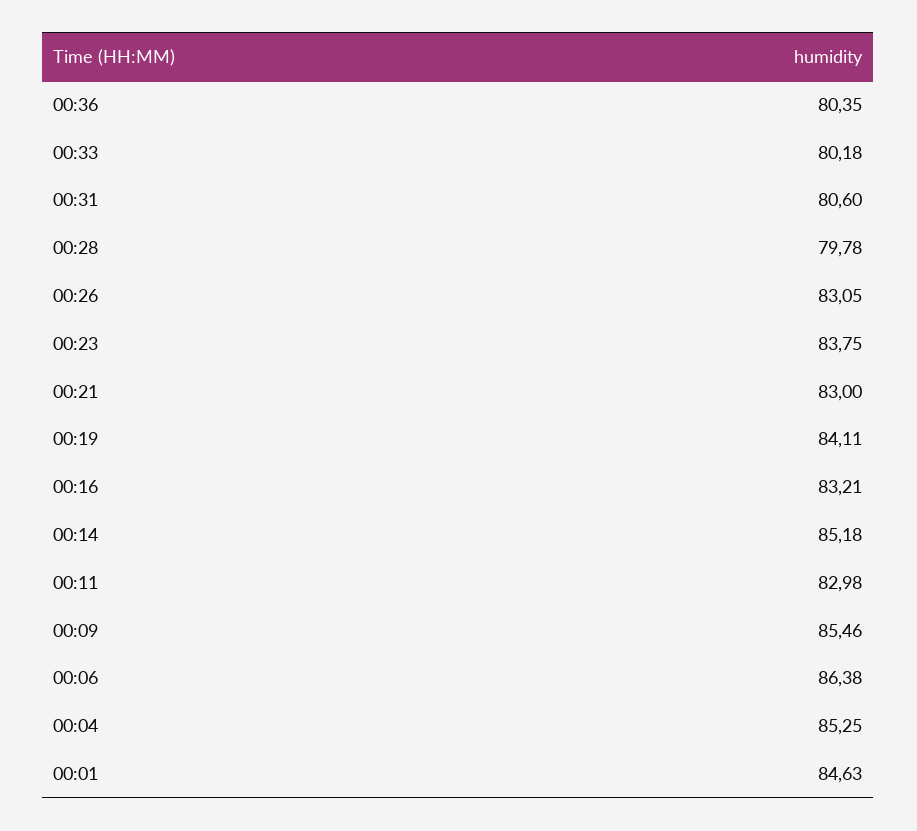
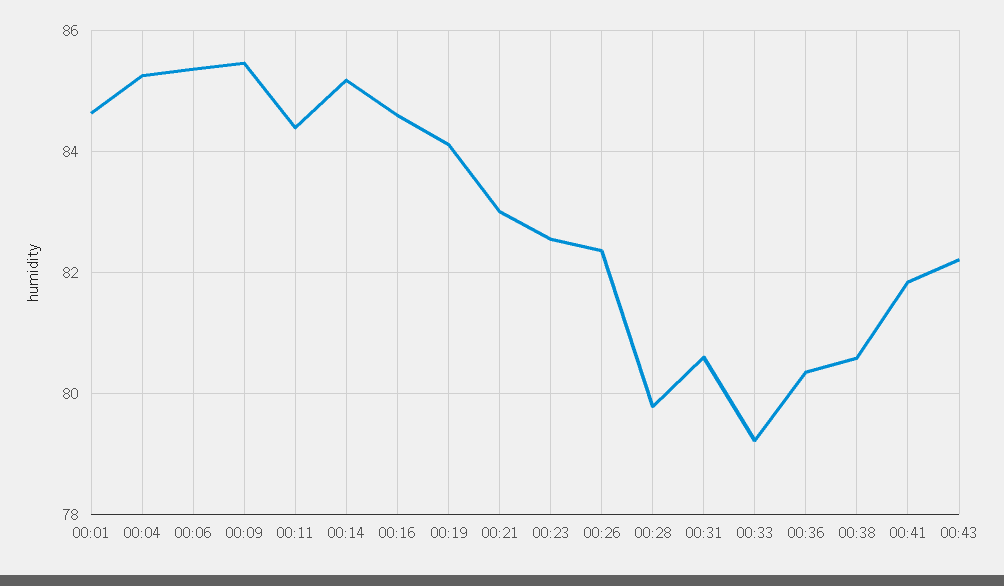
00:33: 80.18 -> 79.2
00:26: 83.05 -> 82.4
00:23: 83.75 -> 82.6
00:16: 83.21 -> 84.6
00:11: 82.98 -> 84.4
00:06: 86.38 -> 85.4
00:38: none -> 80.6
00:41: none -> 81.8
00:43: none -> 82.2

